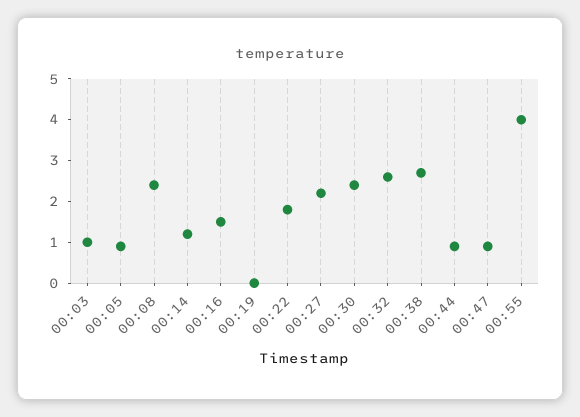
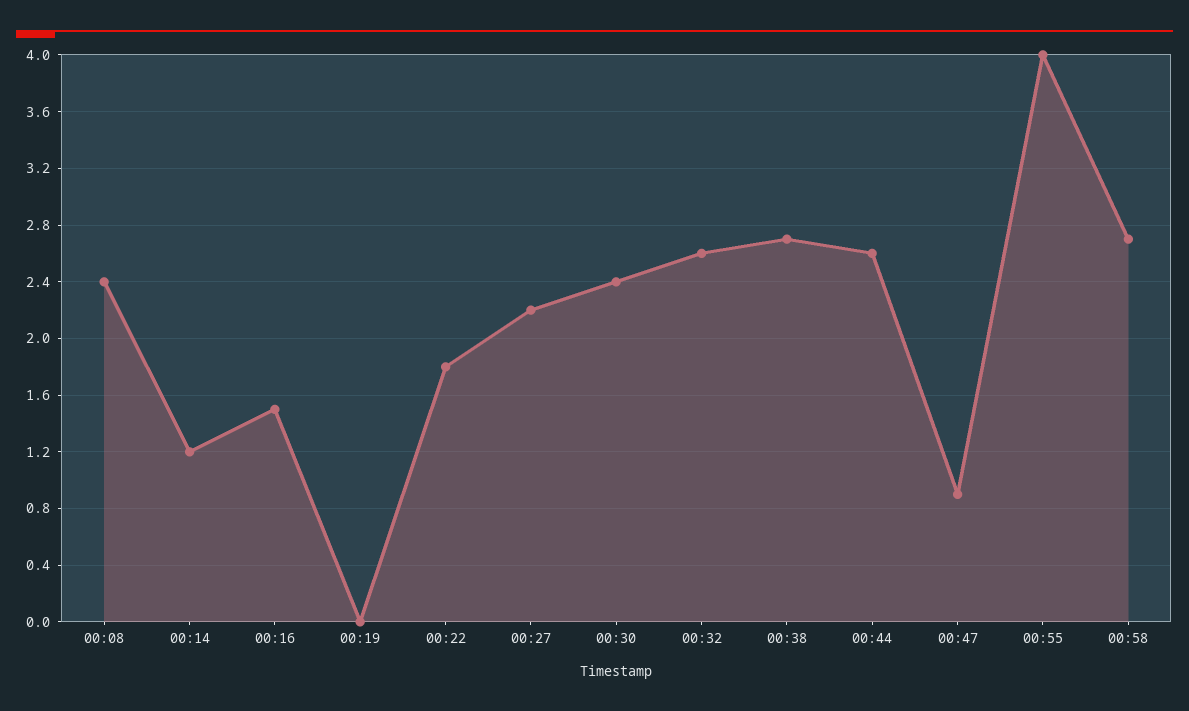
00:03: 1 -> none
00:05: 1 -> none
00:44: 1 -> 2.6
00:58: none -> 2.7

